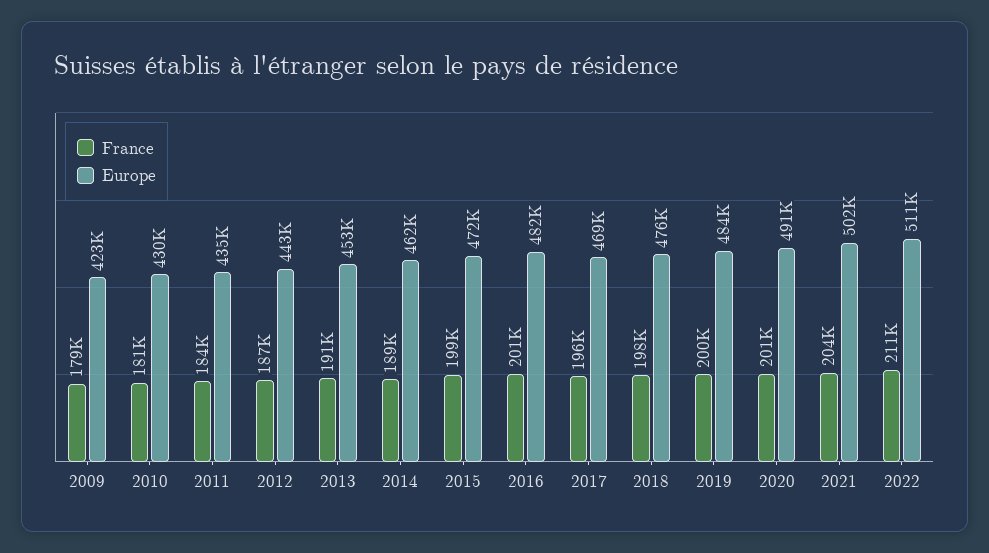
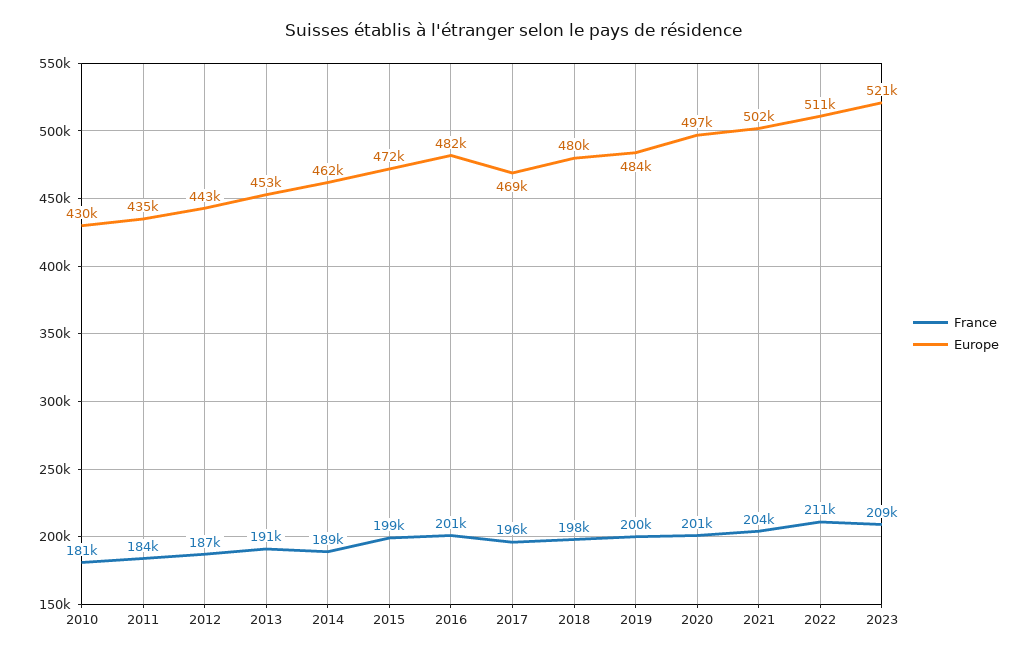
France, 2009: 179000 -> none
Europe, 2009: 423000 -> none
Europe, 2018: 476000 -> 480000
Europe, 2020: 491000 -> 497000
France, 2023: none -> 209000
Europe, 2023: none -> 521000

